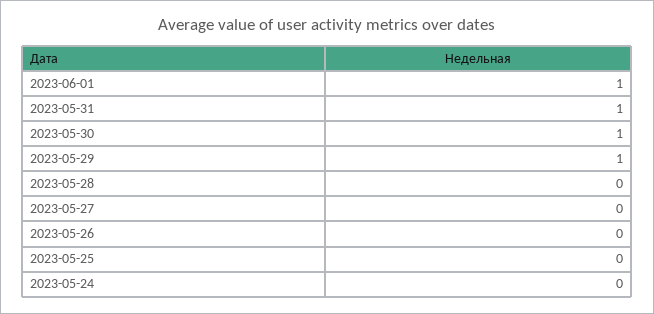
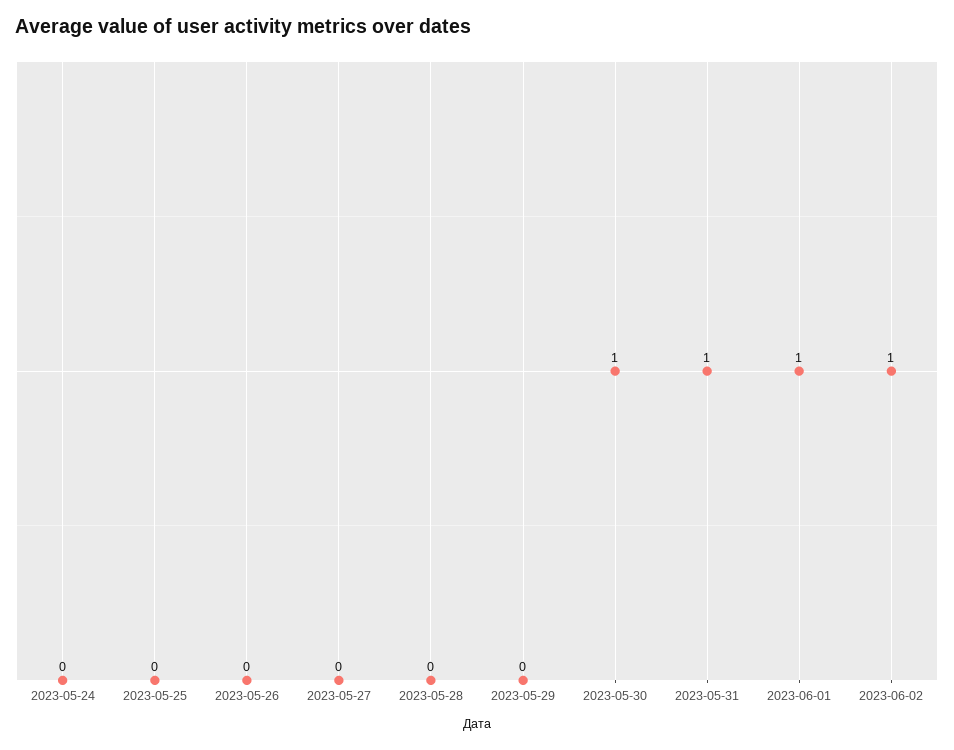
2023-05-29: 1 -> 0
2023-06-02: none -> 1

